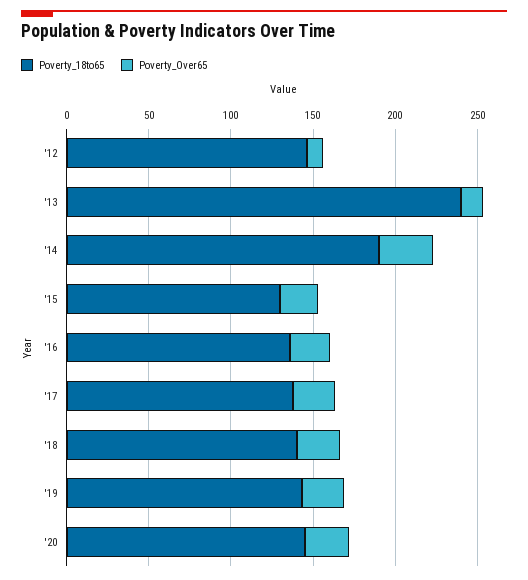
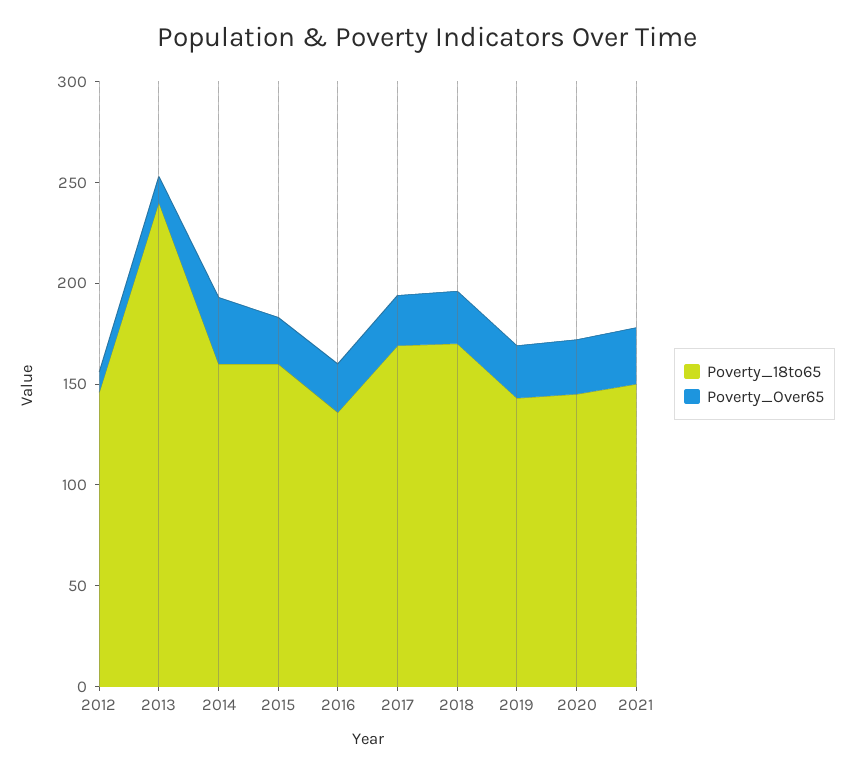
Poverty_18to65, '14: 190 -> 160
Poverty_18to65, '15: 130 -> 160
Poverty_18to65, '17: 140 -> 170
Poverty_18to65, '18: 140 -> 170
Poverty_18to65, 2021: none -> 150
Poverty_Over65, 2021: none -> 30

